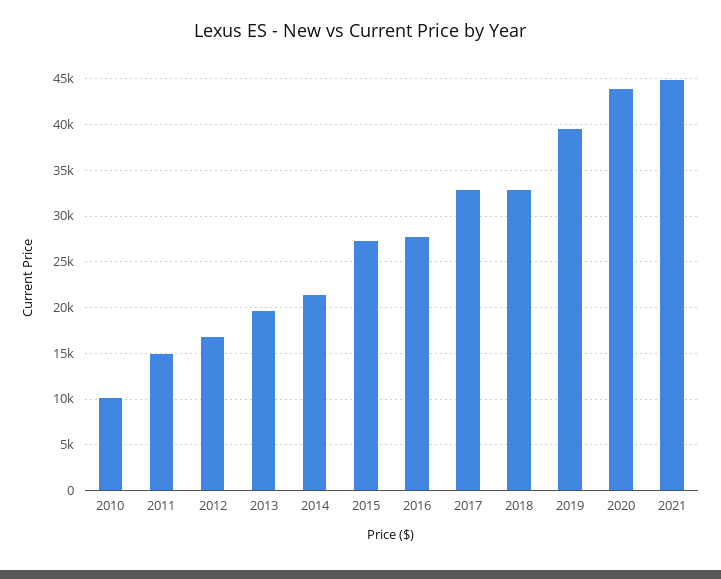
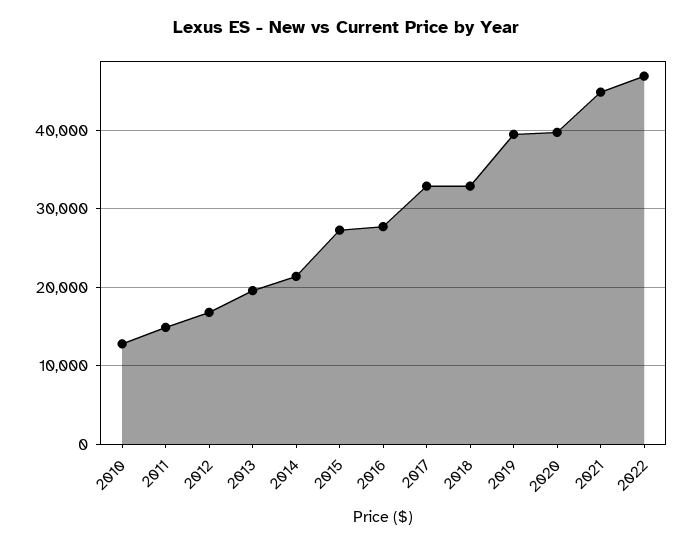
2010: 10000 -> 13000
2020: 44000 -> 40000
2022: none -> 47000

